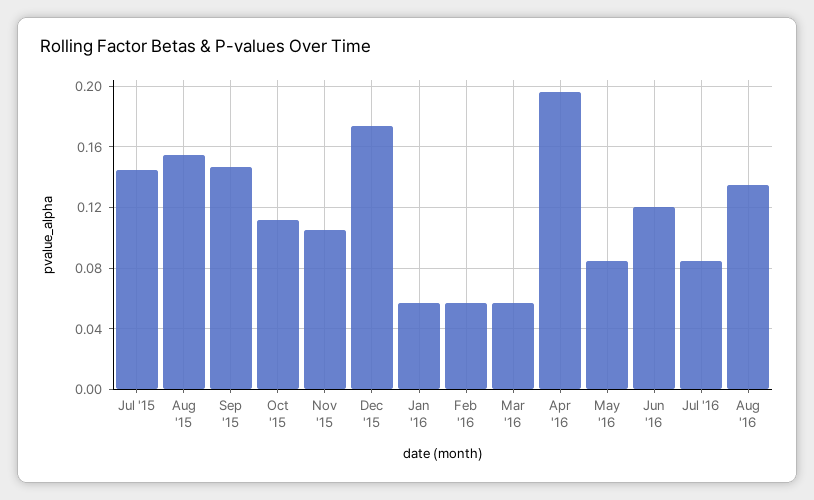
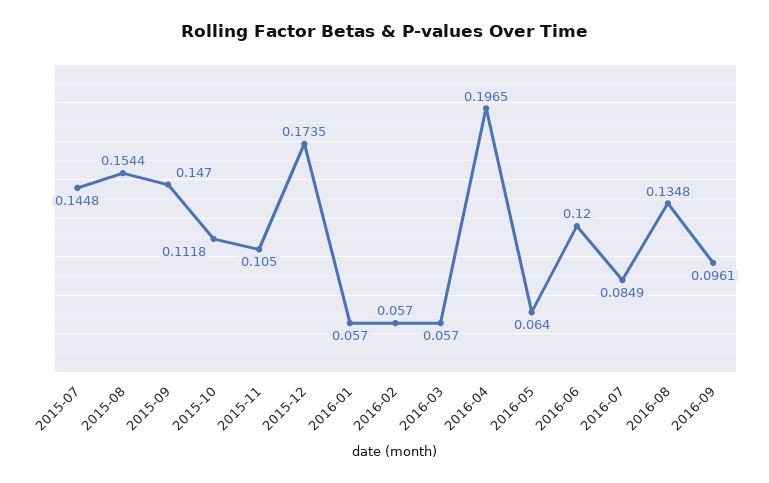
May '16: 0.085 -> 0.064
2016-09: none -> 0.0961

